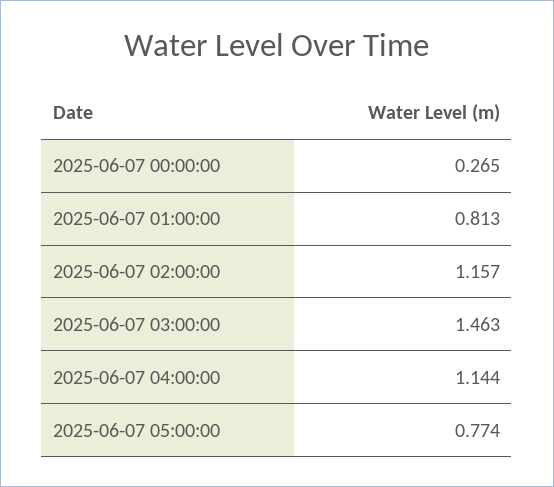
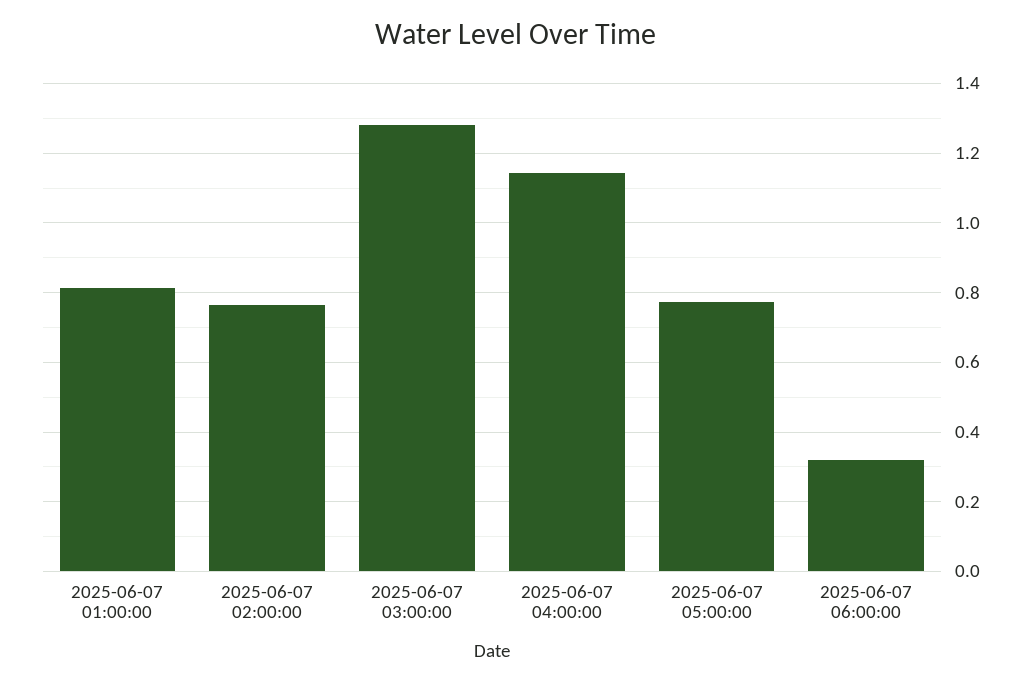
2025-06-07 00:00:00: 0.265 -> none
2025-06-07 02:00:00: 1.157 -> 0.76
2025-06-07 03:00:00: 1.463 -> 1.28
2025-06-07 06:00:00: none -> 0.32

